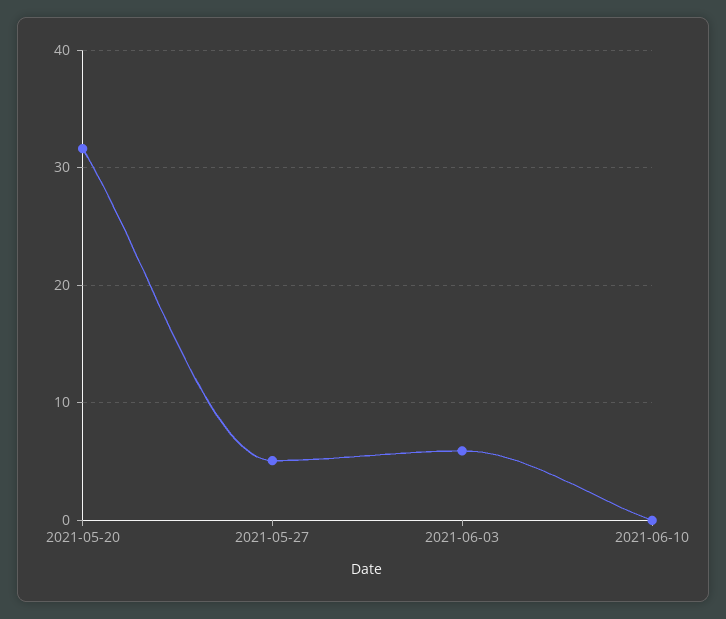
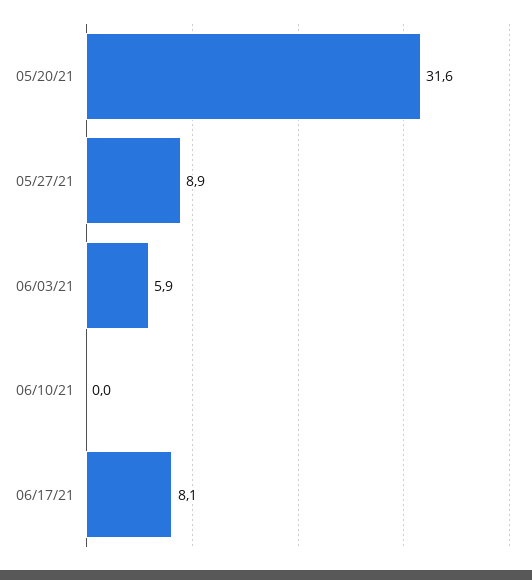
2021-05-27: 5 -> 8.9
06/17/21: none -> 8.1

